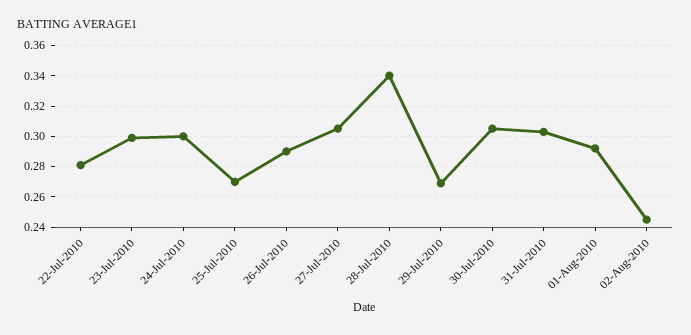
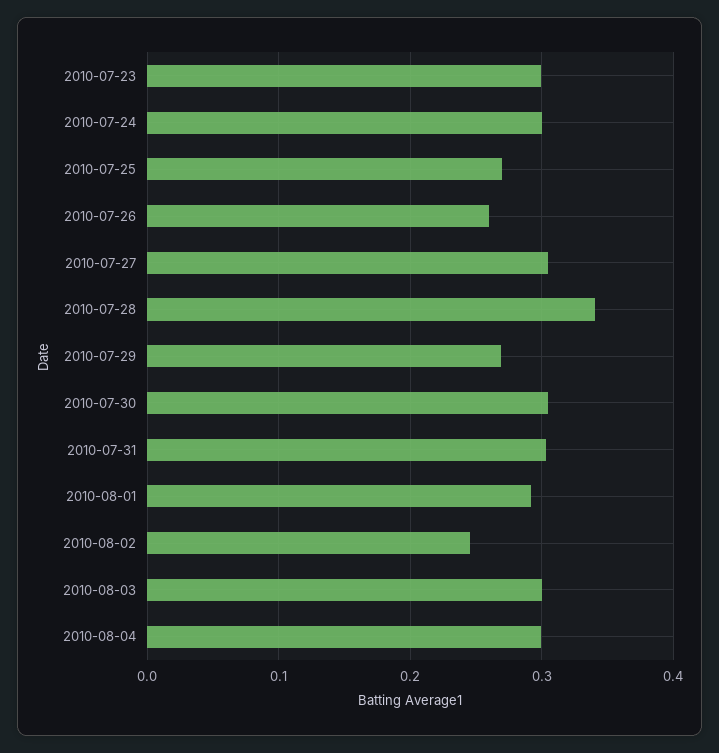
22-Jul-2010: 0.28 -> none
26-Jul-2010: 0.29 -> 0.26
2010-08-03: none -> 0.3
2010-08-04: none -> 0.3

